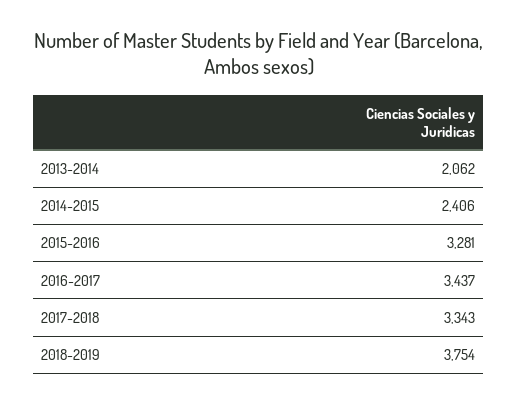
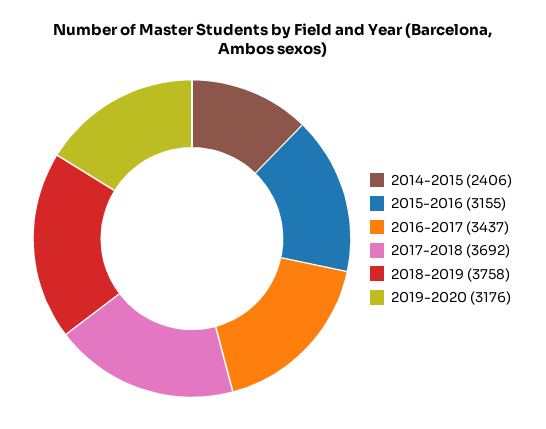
2013-2014: 2062 -> none
2015-2016: 3281 -> 3155
2017-2018: 3343 -> 3692
2018-2019: 3754 -> 3758
2019-2020: none -> 3176

